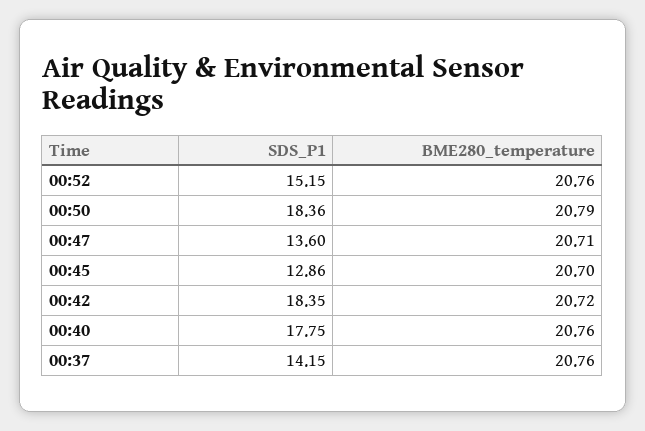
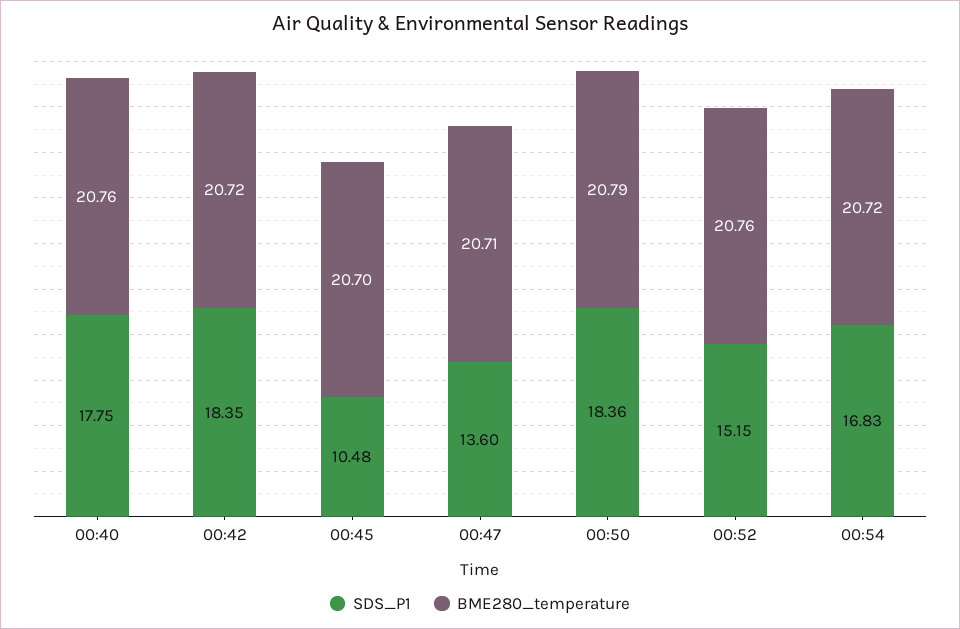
SDS_P1, 00:45: 12.86 -> 10.48
SDS_P1, 00:37: 14.15 -> none
BME280_temperature, 00:37: 20.76 -> none
SDS_P1, 00:54: none -> 16.83
BME280_temperature, 00:54: none -> 20.72

